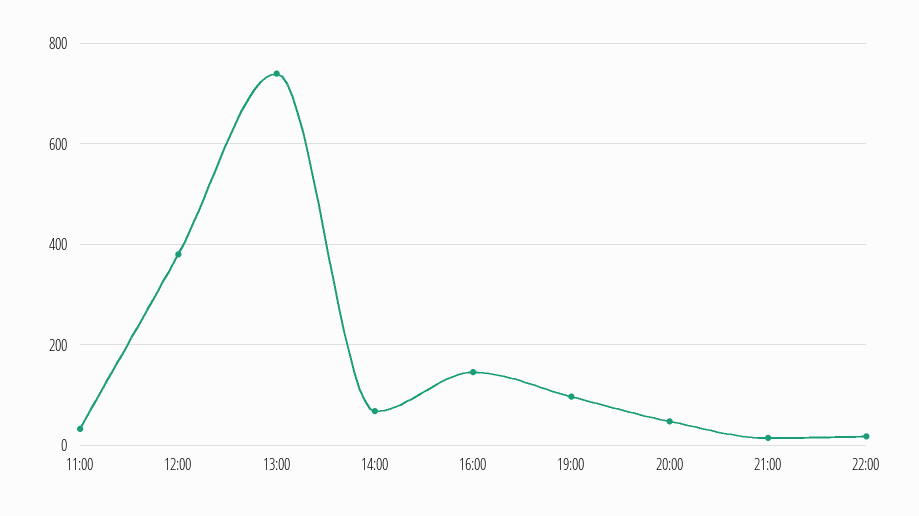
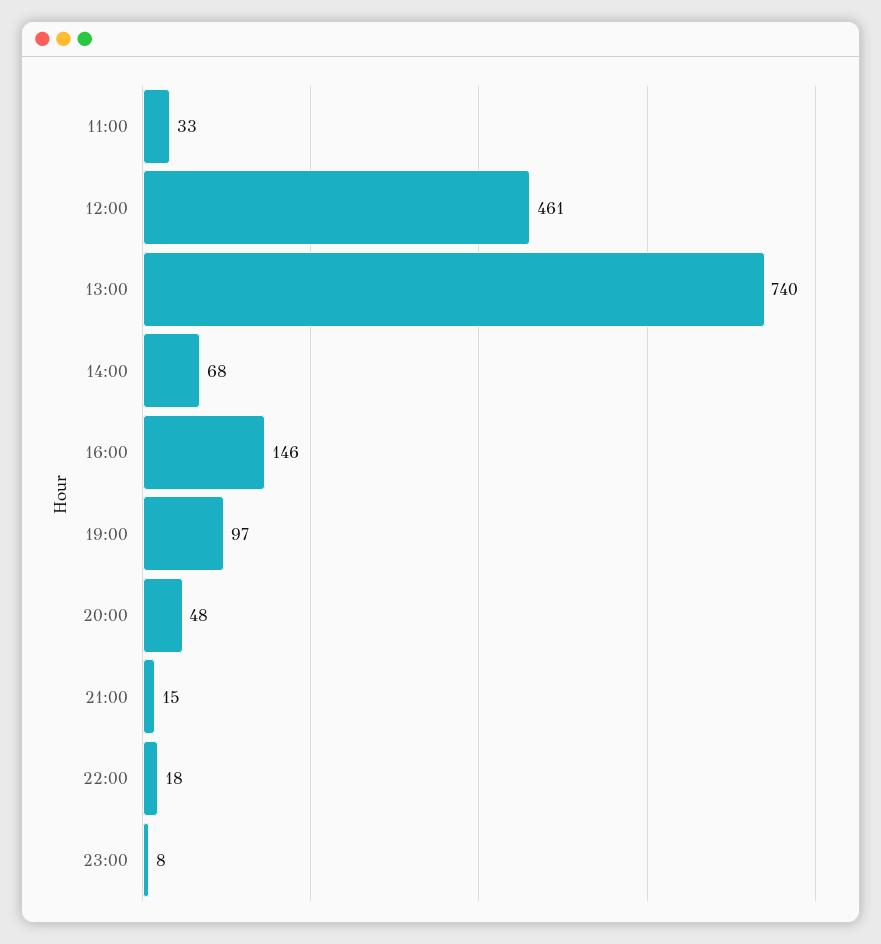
12:00: 380 -> 461
23:00: none -> 8

